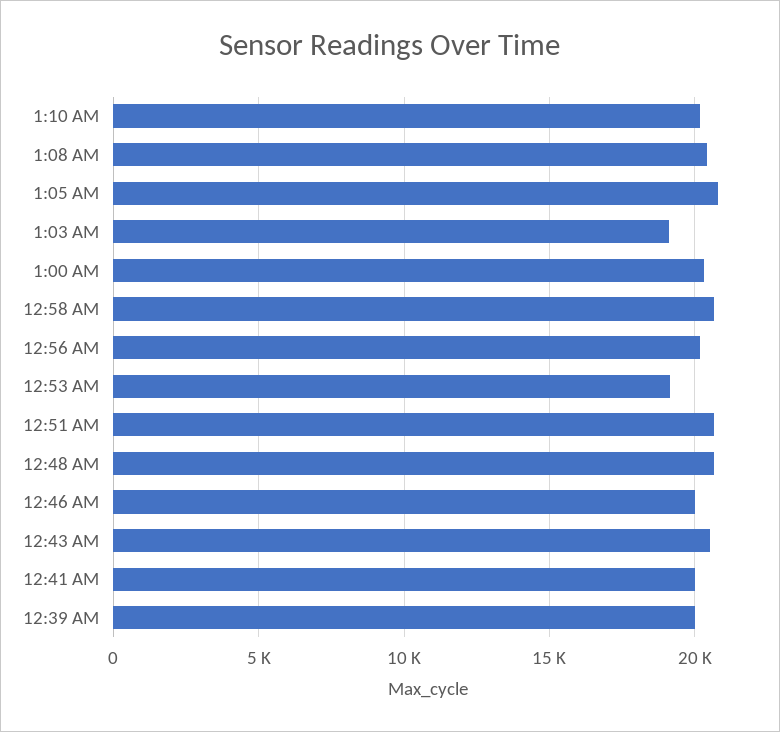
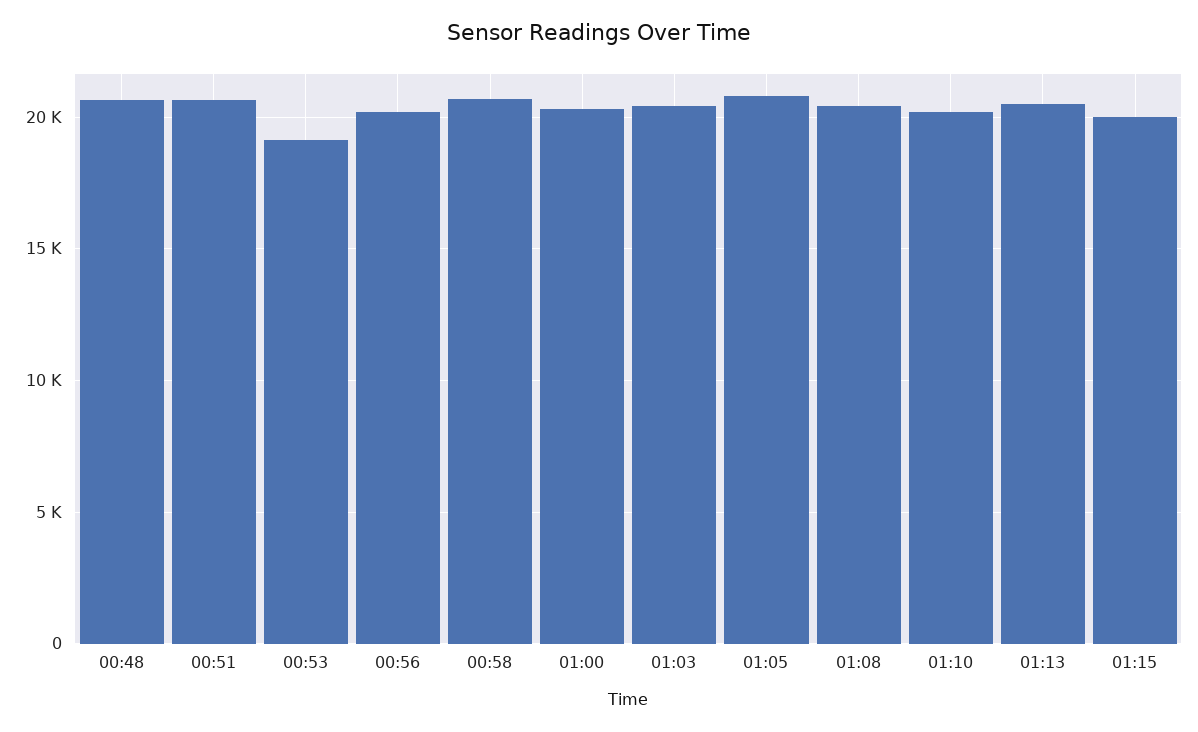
1:03 AM: 19000 -> 20500
12:46 AM: 20000 -> none
12:43 AM: 20500 -> none
12:41 AM: 20000 -> none
12:39 AM: 20000 -> none
01:13: none -> 20500
01:15: none -> 20000

